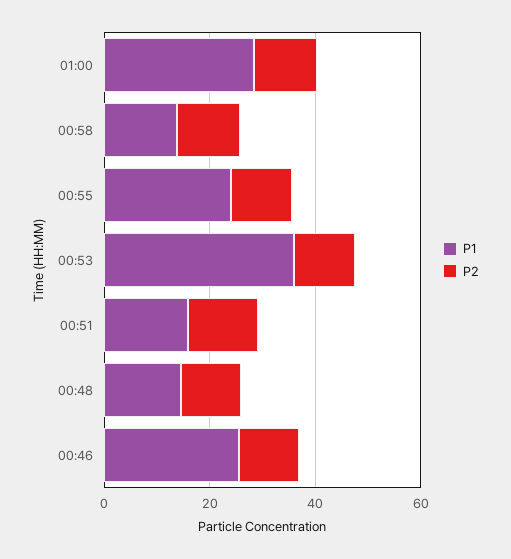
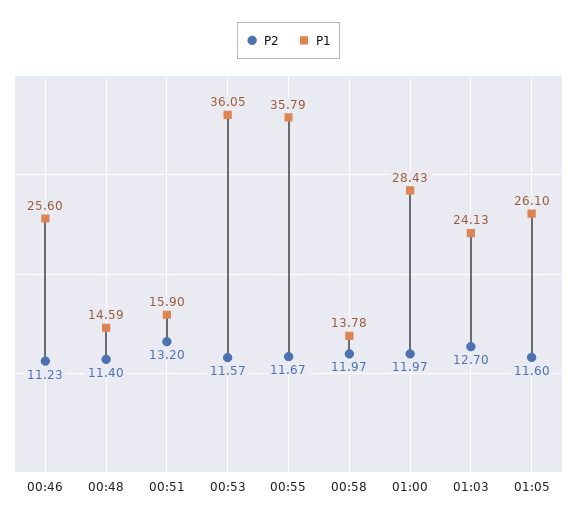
P1, 00:55: 25 -> 35.79
P2, 01:03: none -> 12.7
P1, 01:03: none -> 24.13
P2, 01:05: none -> 11.6
P1, 01:05: none -> 26.1

